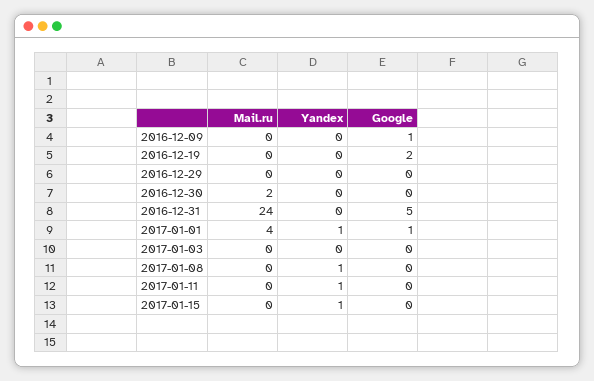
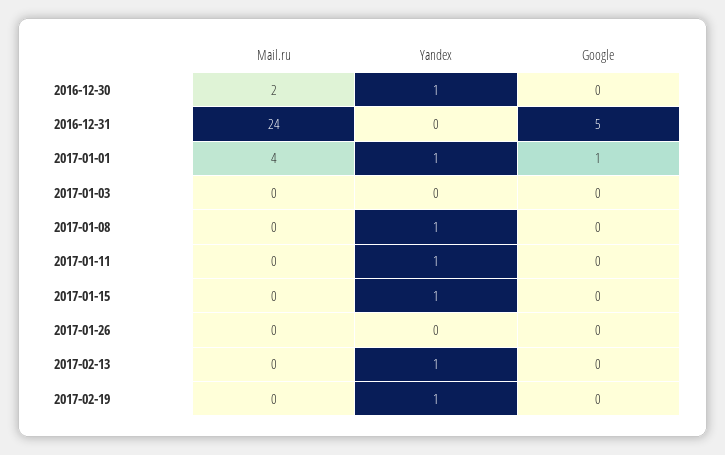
Mail.ru, 2016-12-09: 0 -> none
Yandex, 2016-12-09: 0 -> none
Google, 2016-12-09: 1 -> none
Mail.ru, 2016-12-19: 0 -> none
Yandex, 2016-12-19: 0 -> none
Google, 2016-12-19: 2 -> none
Mail.ru, 2016-12-29: 0 -> none
Yandex, 2016-12-29: 0 -> none
Google, 2016-12-29: 0 -> none
Yandex, 2016-12-30: 0 -> 1
Mail.ru, 2017-01-26: none -> 0
Yandex, 2017-01-26: none -> 0
Google, 2017-01-26: none -> 0
Mail.ru, 2017-02-13: none -> 0
Yandex, 2017-02-13: none -> 1
Google, 2017-02-13: none -> 0
Mail.ru, 2017-02-19: none -> 0
Yandex, 2017-02-19: none -> 1
Google, 2017-02-19: none -> 0

